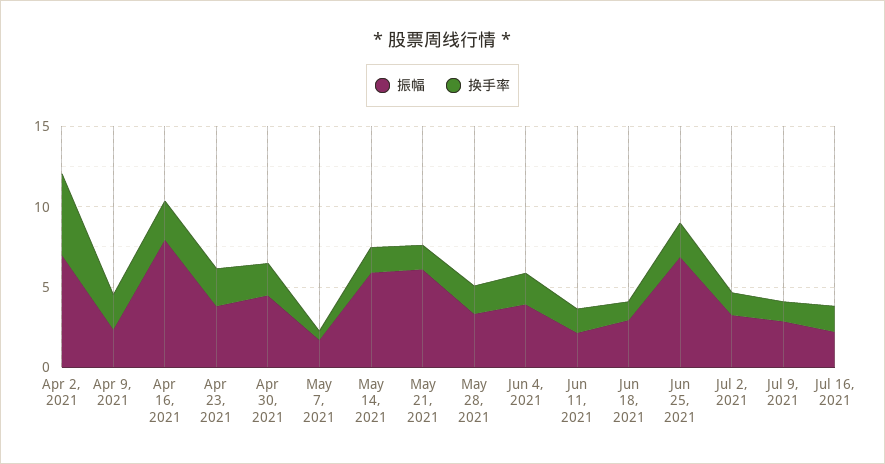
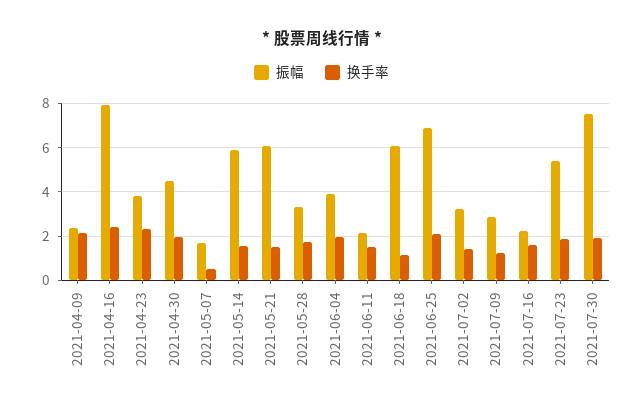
振幅, Apr 2, 2021: 7 -> none
换手率, Apr 2, 2021: 5 -> none
振幅, Jun 18, 2021: 3 -> 6
振幅, 2021-07-23: none -> 5.5
换手率, 2021-07-23: none -> 2
振幅, 2021-07-30: none -> 7.5
换手率, 2021-07-30: none -> 2

